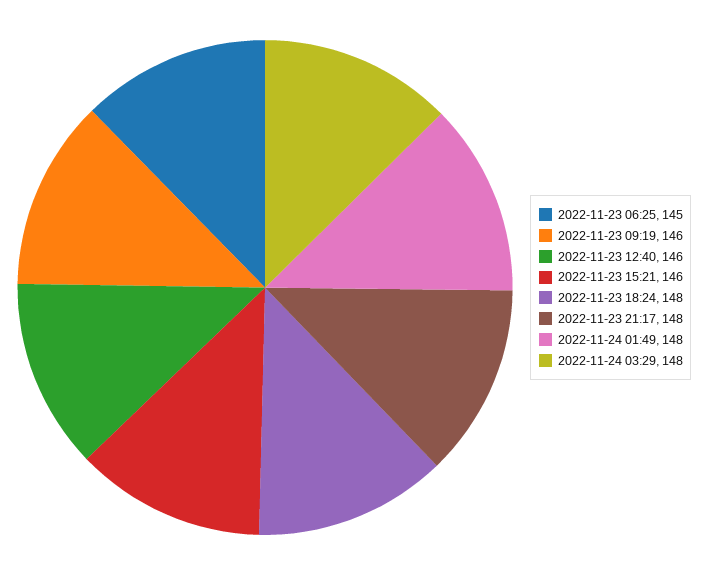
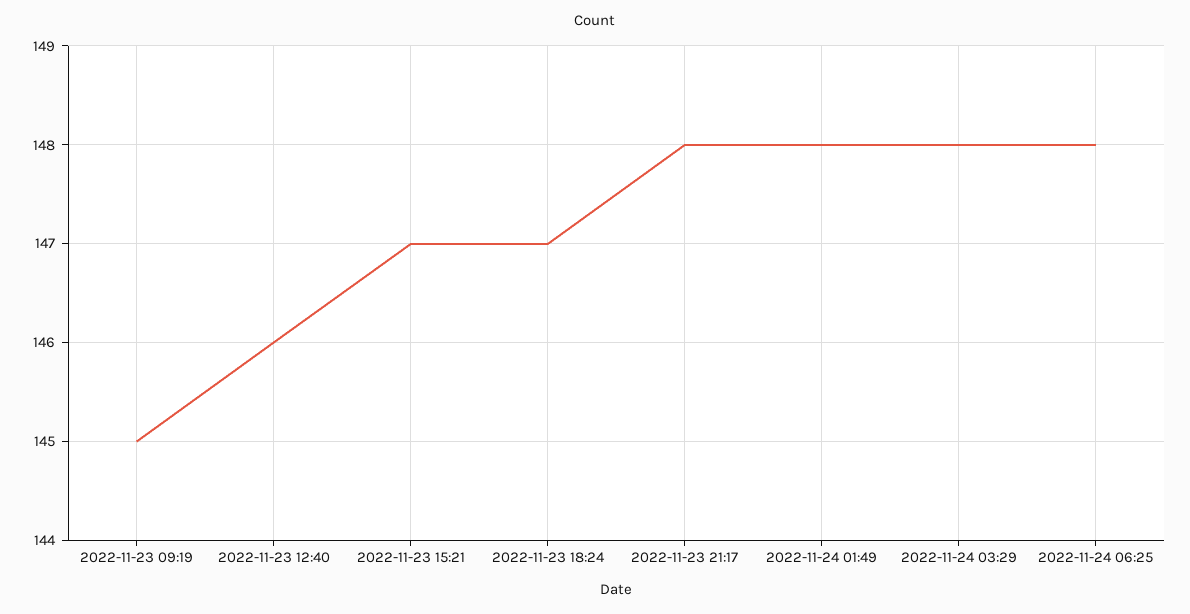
2022-11-23 06:25: 145 -> none
2022-11-23 09:19: 146 -> 145
2022-11-23 15:21: 146 -> 147
2022-11-23 18:24: 148 -> 147
2022-11-24 06:25: none -> 148

